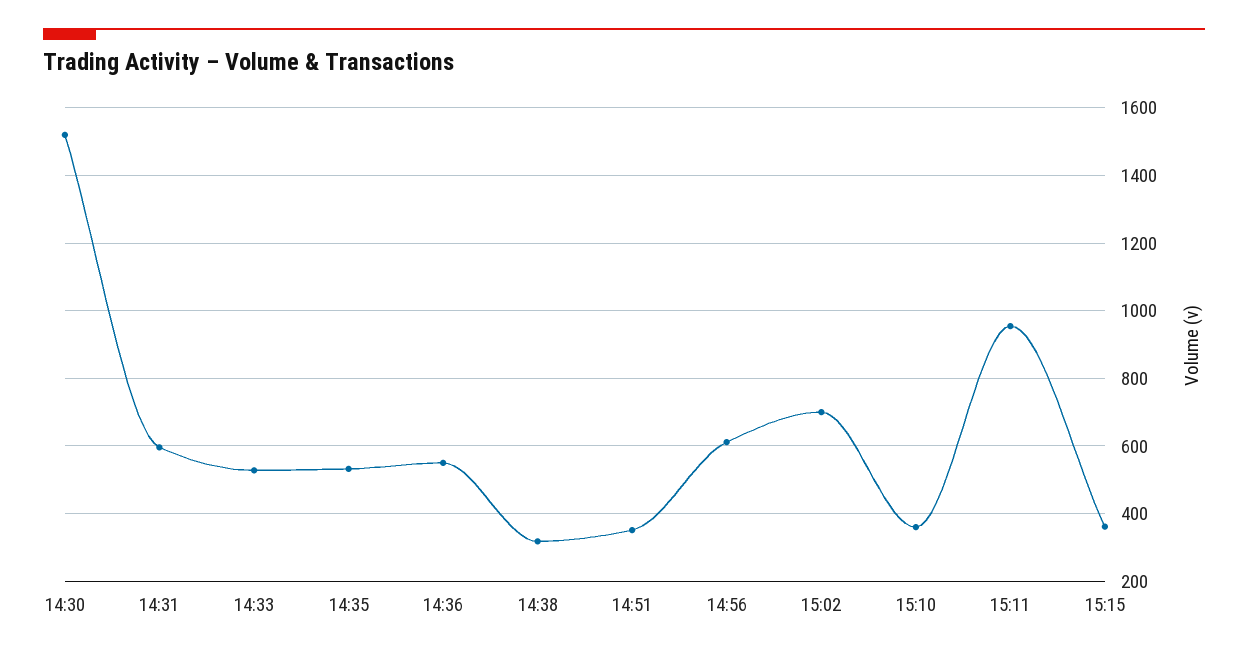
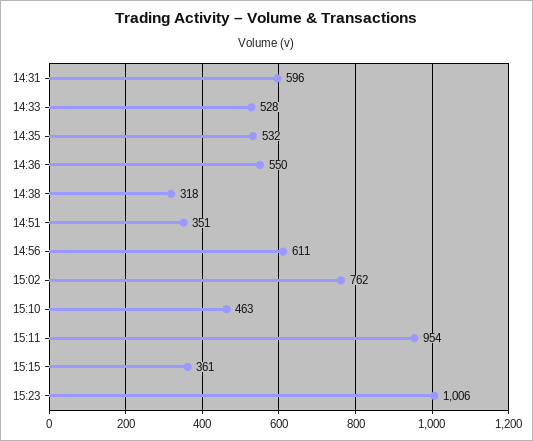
14:30: 1520 -> none
15:02: 700 -> 762
15:10: 360 -> 463
15:23: none -> 1006

